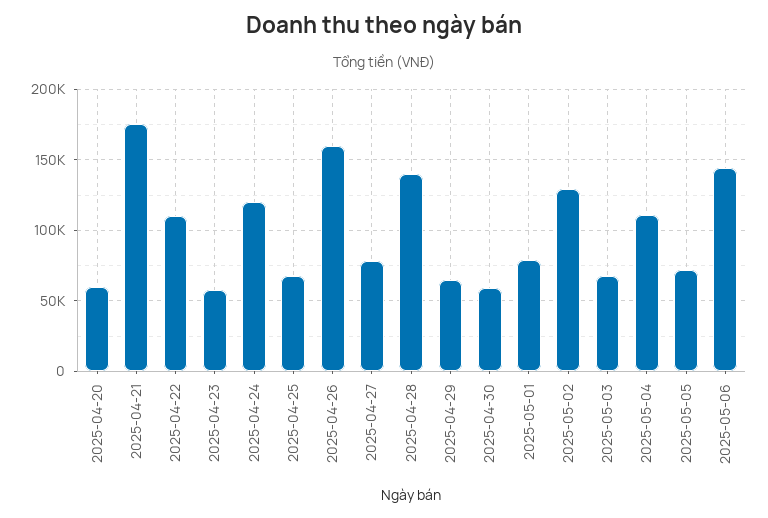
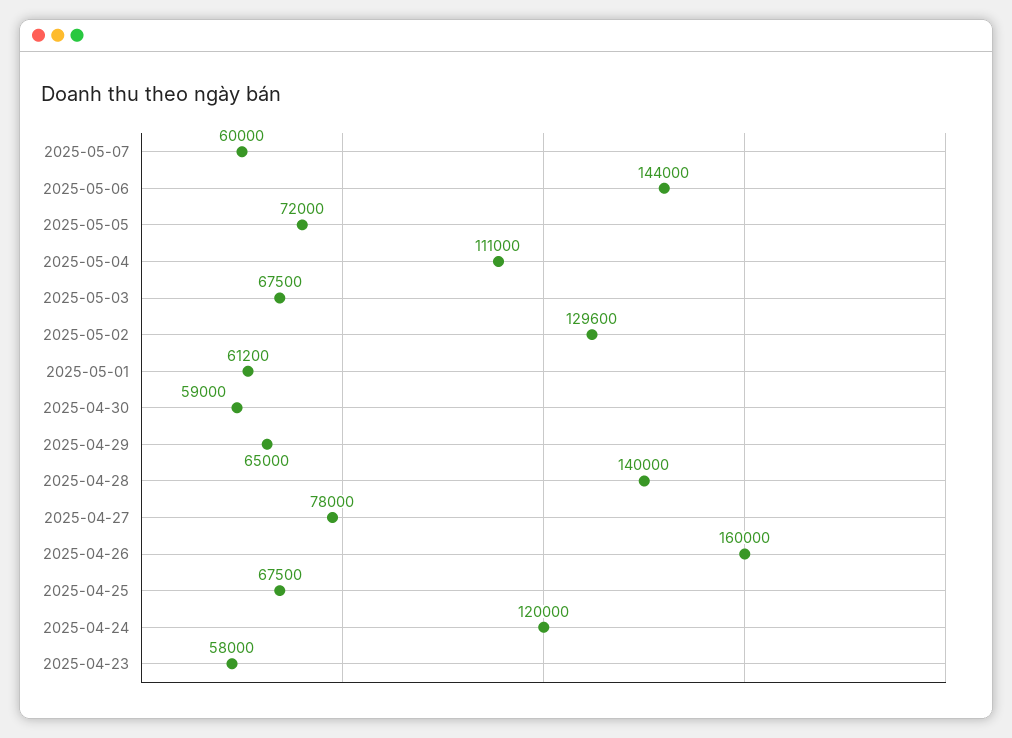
2025-04-20: 60000 -> none
2025-04-21: 175000 -> none
2025-04-22: 110000 -> none
2025-05-01: 80000 -> 61200
2025-05-07: none -> 60000

